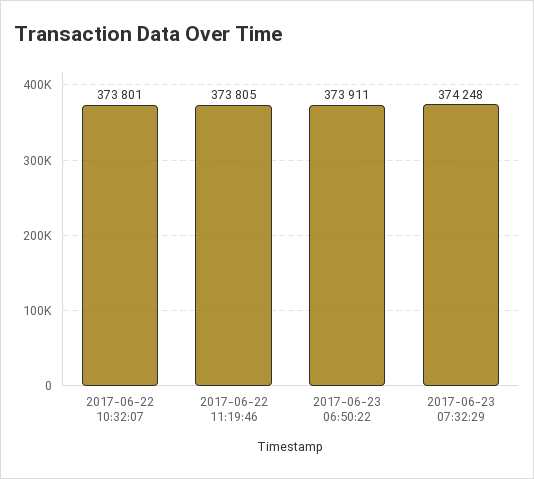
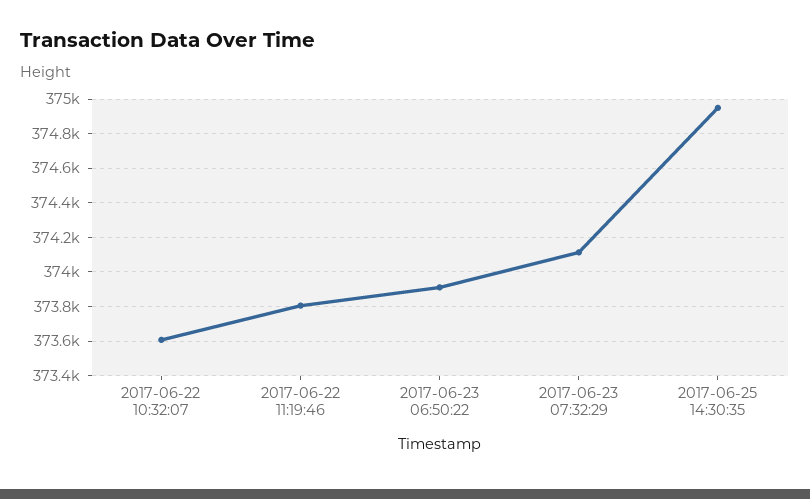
2017-06-22 10:32:07: 373801 -> 373600
2017-06-23 07:32:29: 374248 -> 374100
2017-06-25 14:30:35: none -> 374950

